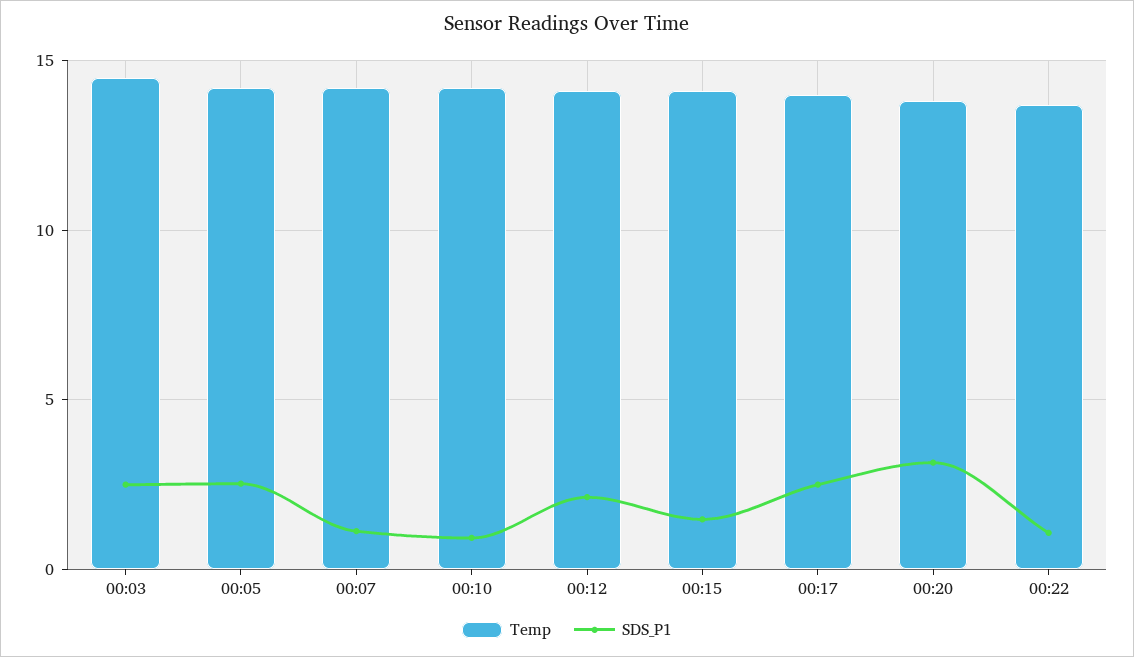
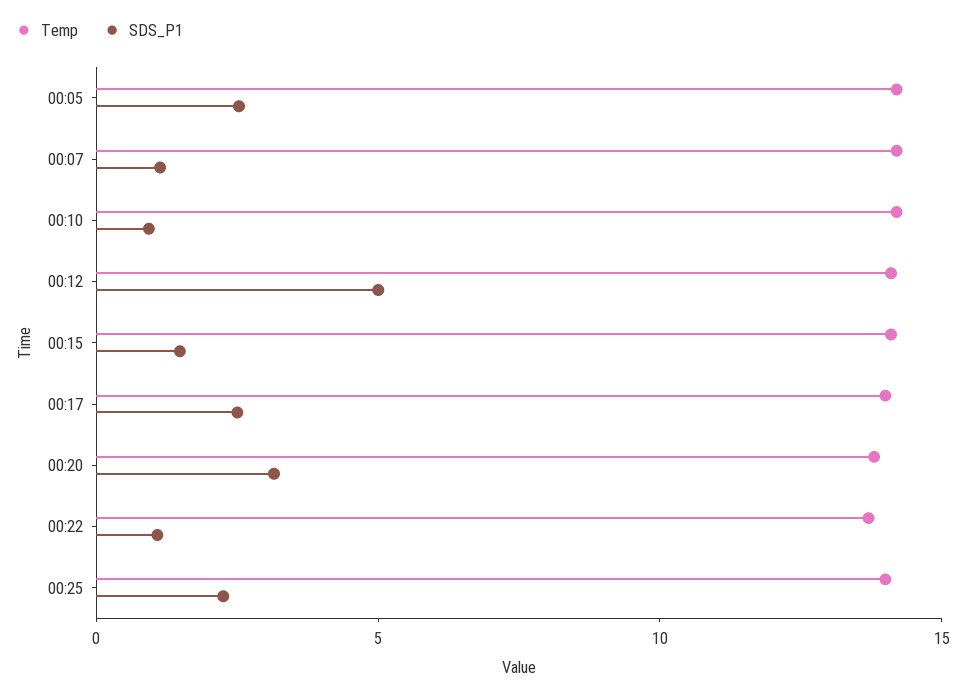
Temp, 00:03: 14.5 -> none
SDS_P1, 00:03: 2.5 -> none
SDS_P1, 00:12: 2 -> 5
Temp, 00:25: none -> 14
SDS_P1, 00:25: none -> 2

